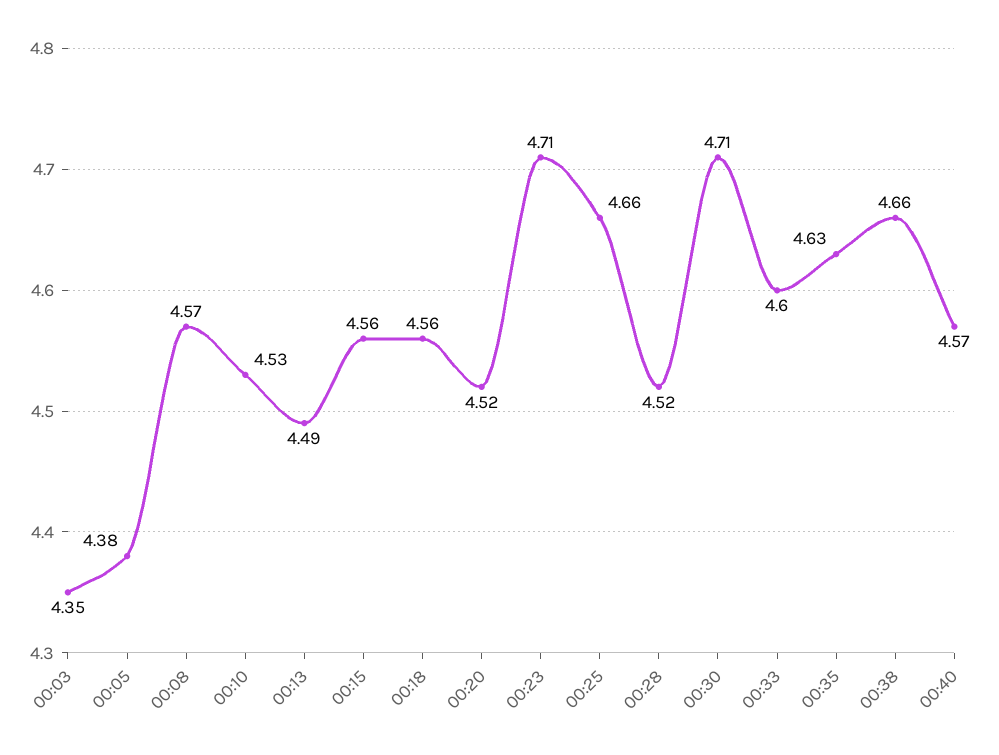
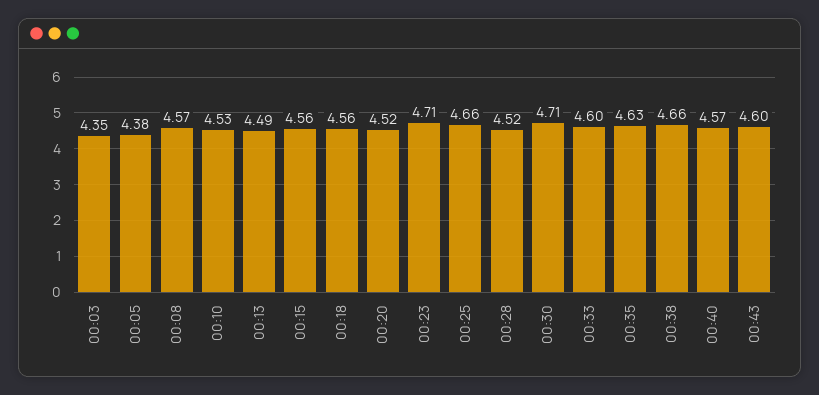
00:43: none -> 4.6

